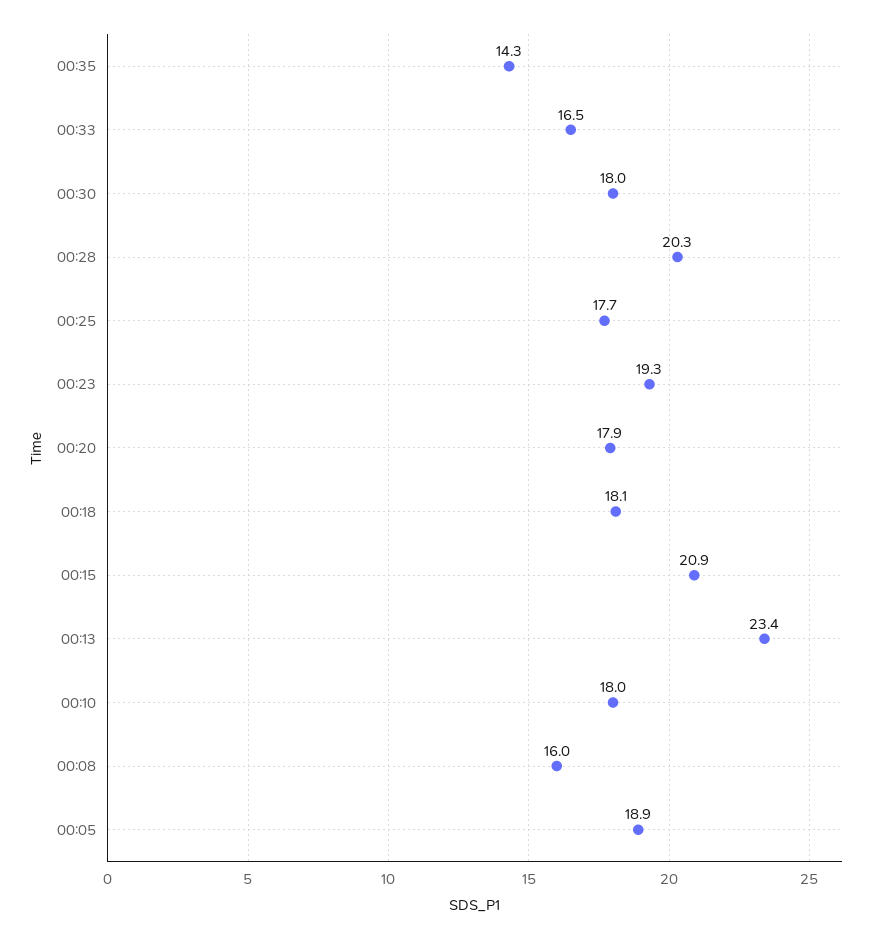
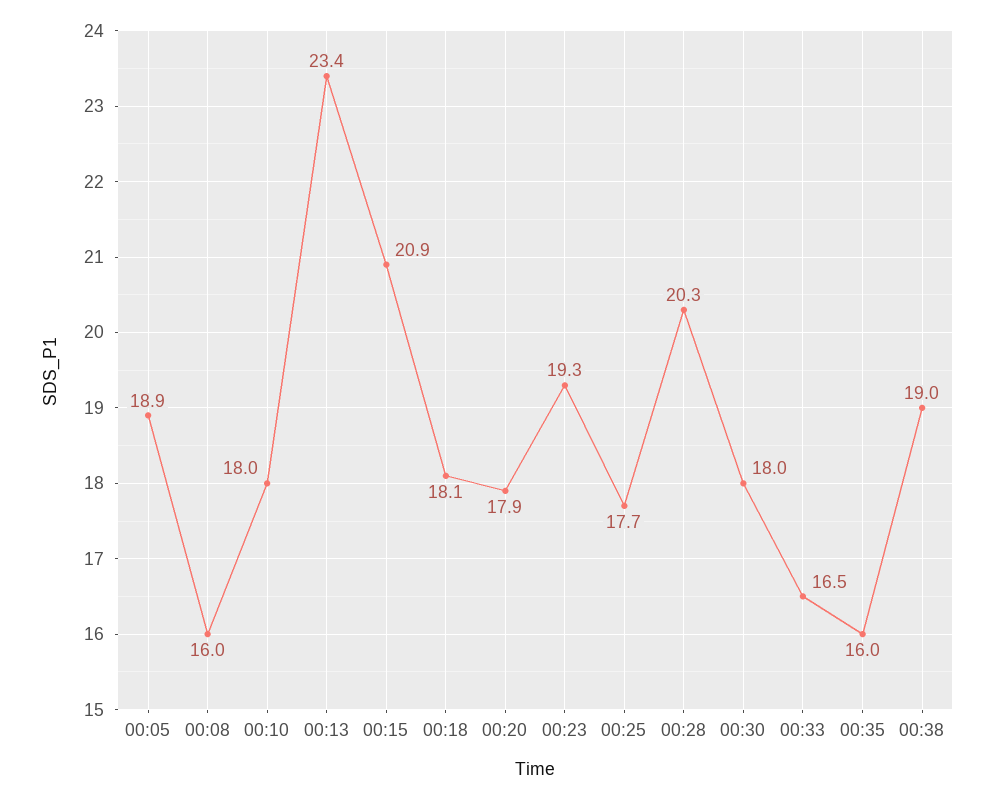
00:35: 14.3 -> 16
00:38: none -> 19

